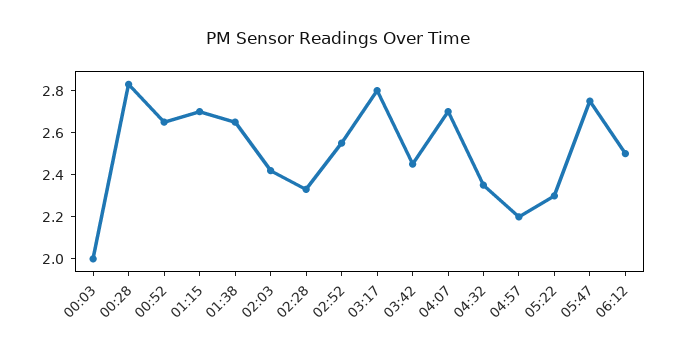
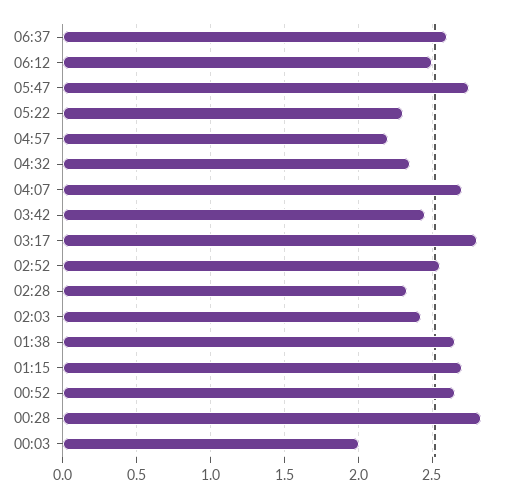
06:37: none -> 2.6

